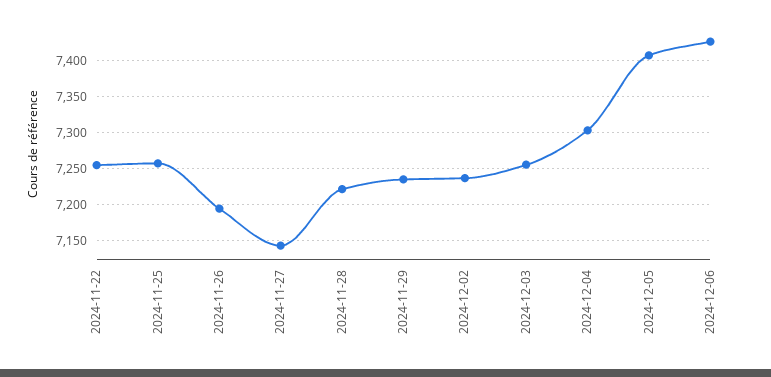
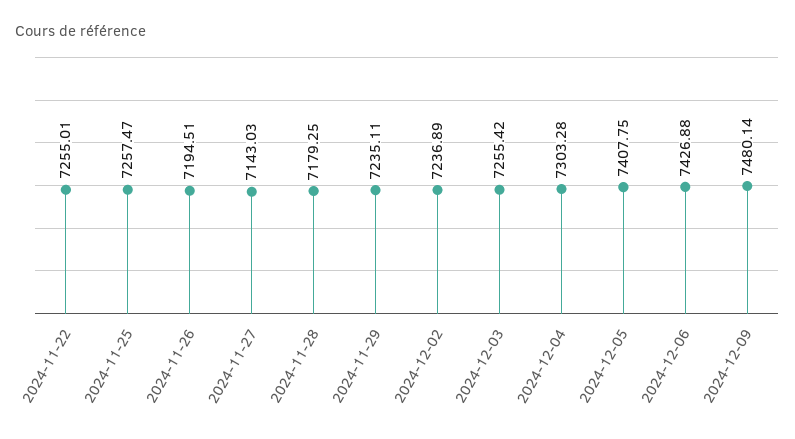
2024-11-28: 7220 -> 7179.25
2024-12-09: none -> 7480.14

